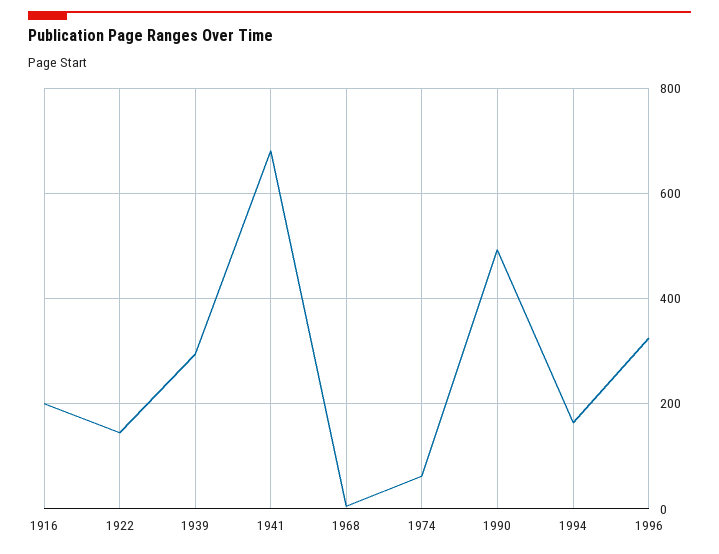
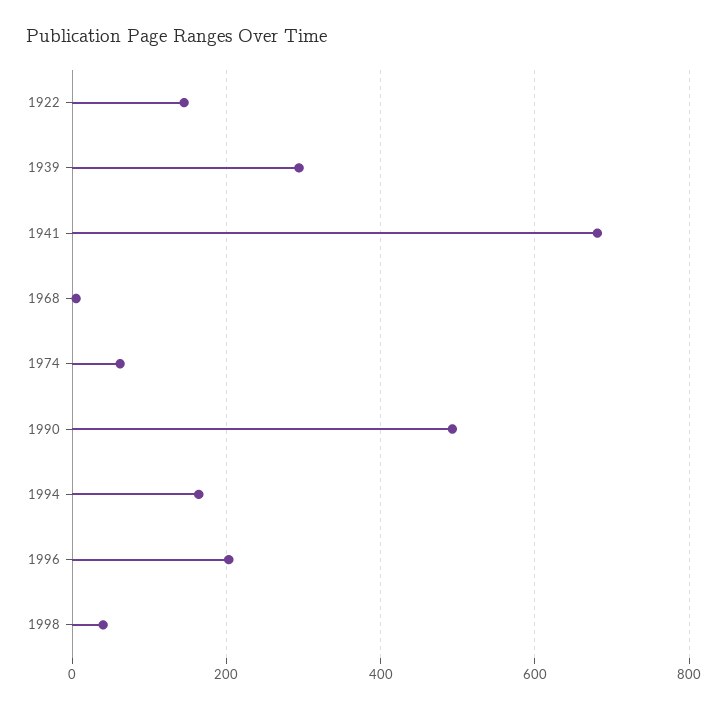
1916: 200 -> none
1996: 320 -> 200
1998: none -> 40

